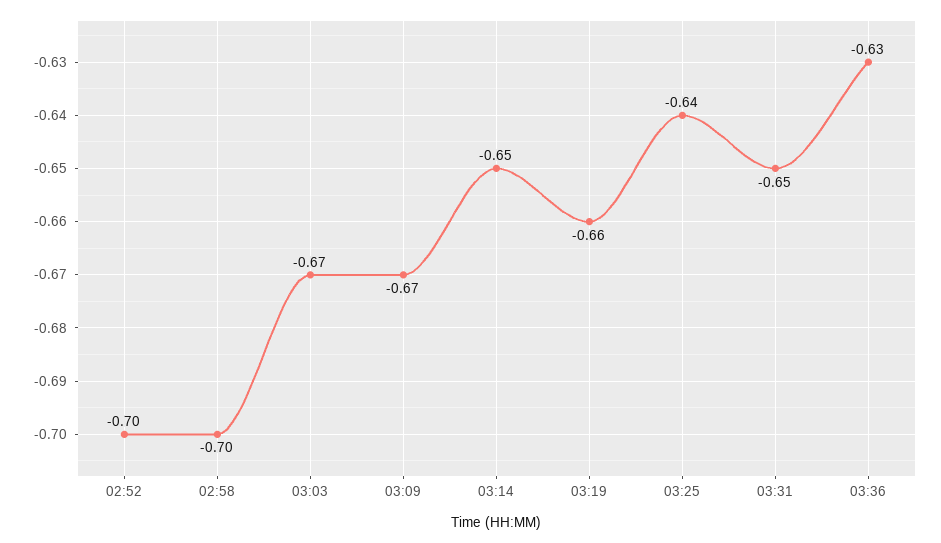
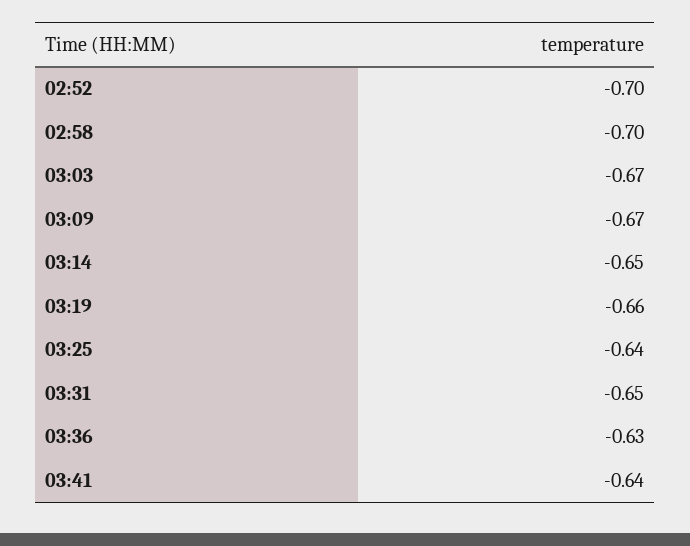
03:41: none -> -0.64

